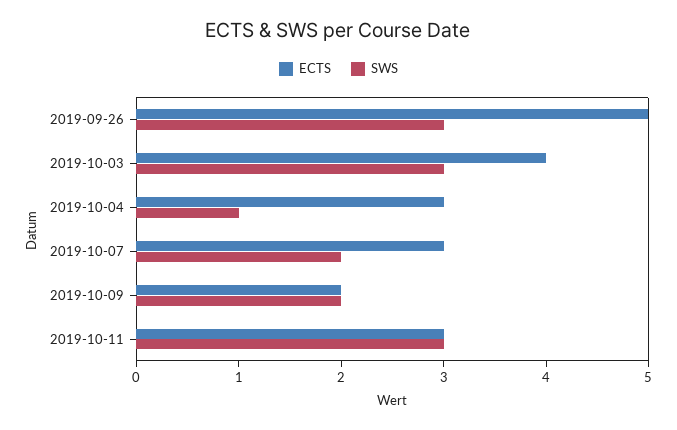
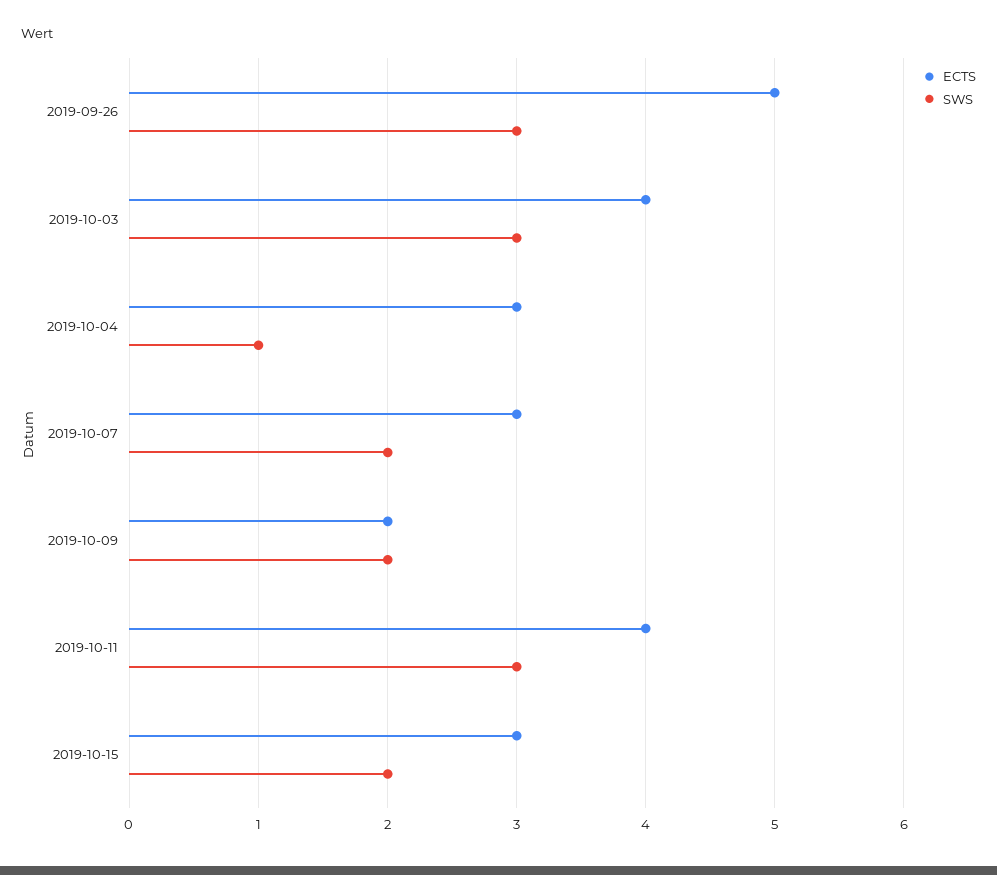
ECTS, 2019-10-11: 3 -> 4
ECTS, 2019-10-15: none -> 3
SWS, 2019-10-15: none -> 2

